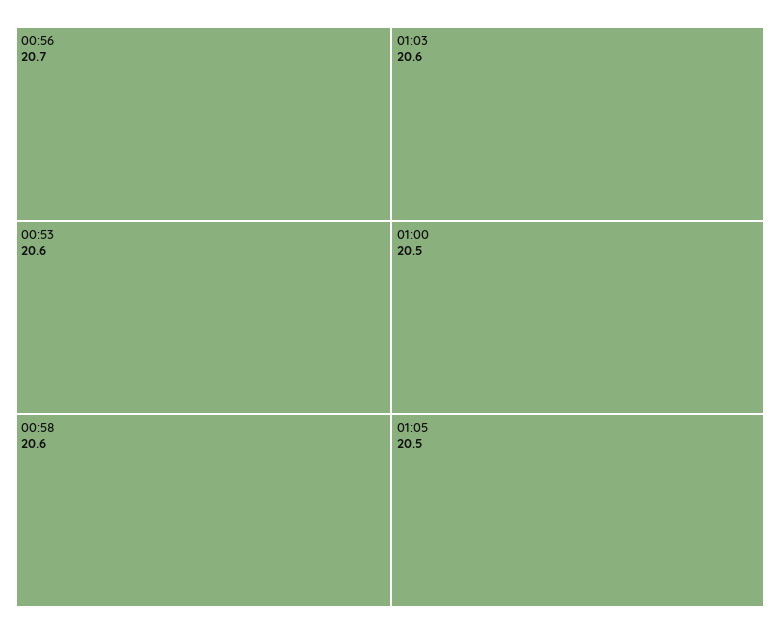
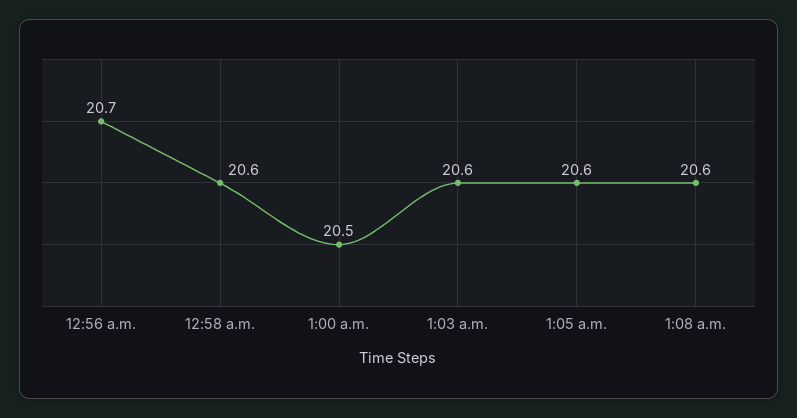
00:53: 20.6 -> none
01:05: 20.5 -> 20.6
1:08 a.m.: none -> 20.6

